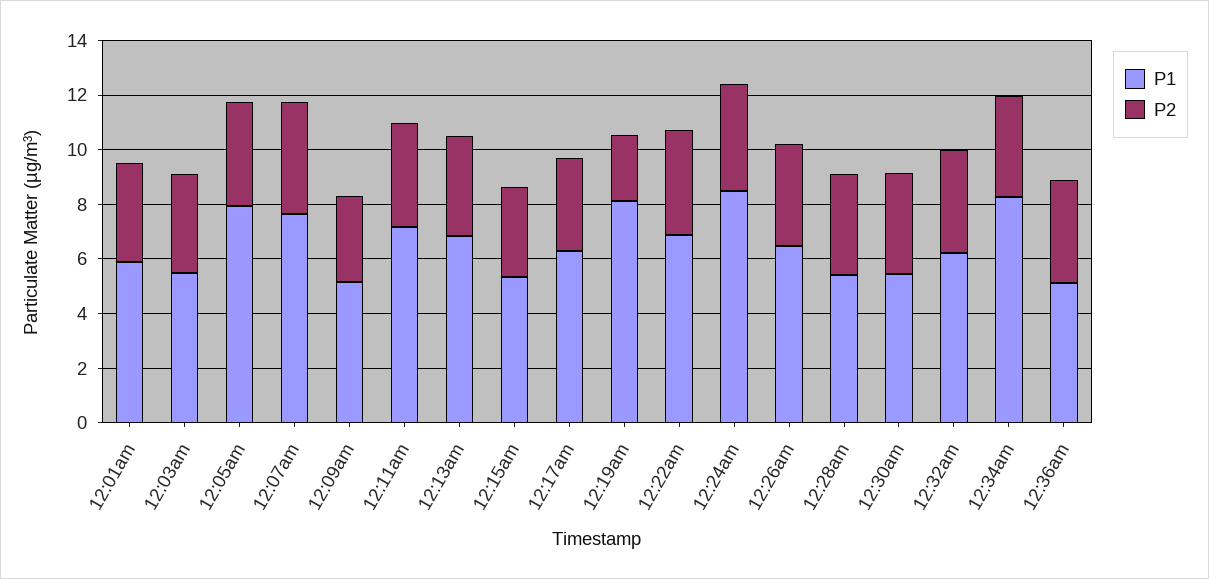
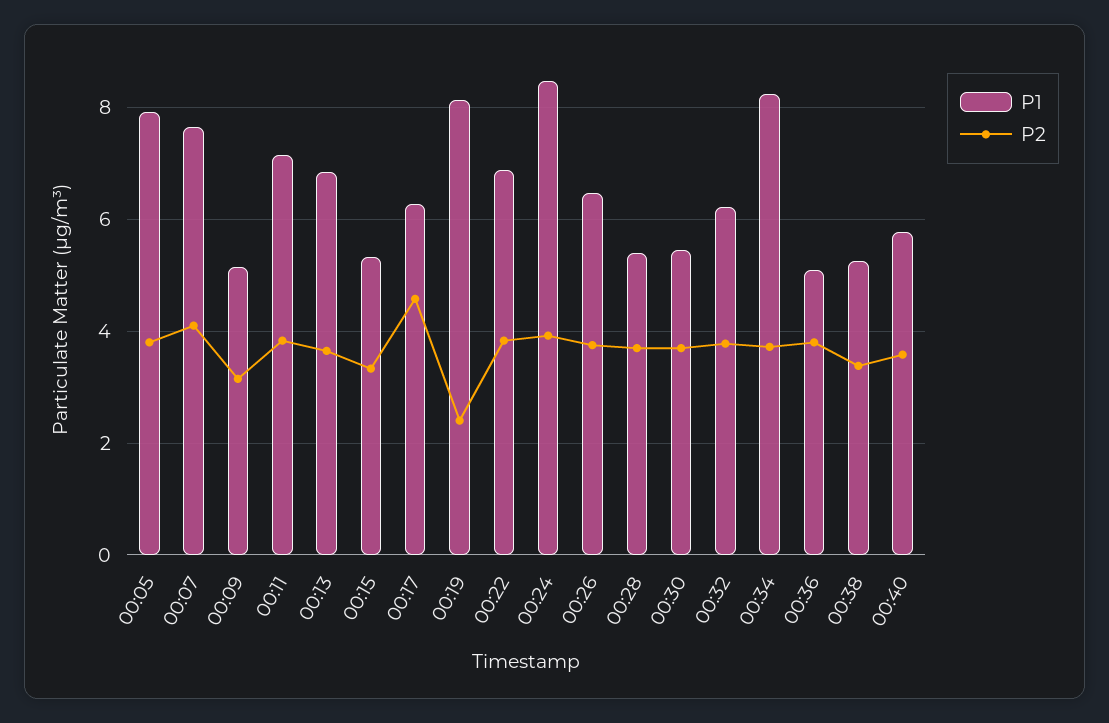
P1, 12:01am: 6 -> none
P2, 12:01am: 3.5 -> none
P1, 12:03am: 5.5 -> none
P2, 12:03am: 3.5 -> none
P2, 12:17am: 3.5 -> 4.6
P1, 00:38: none -> 5.2
P2, 00:38: none -> 3.4
P1, 00:40: none -> 5.8
P2, 00:40: none -> 3.6

